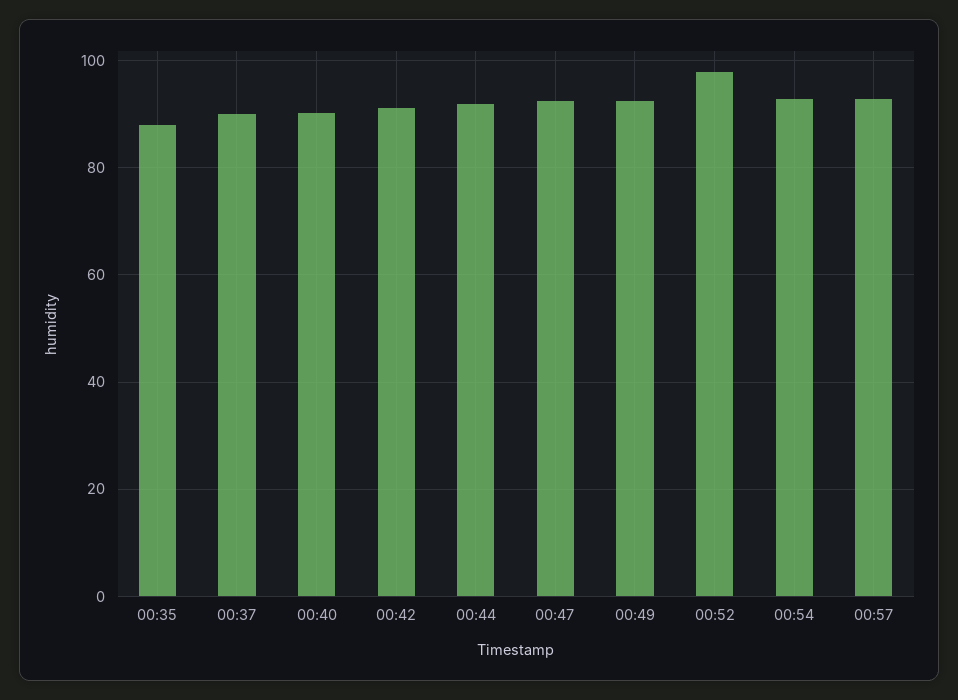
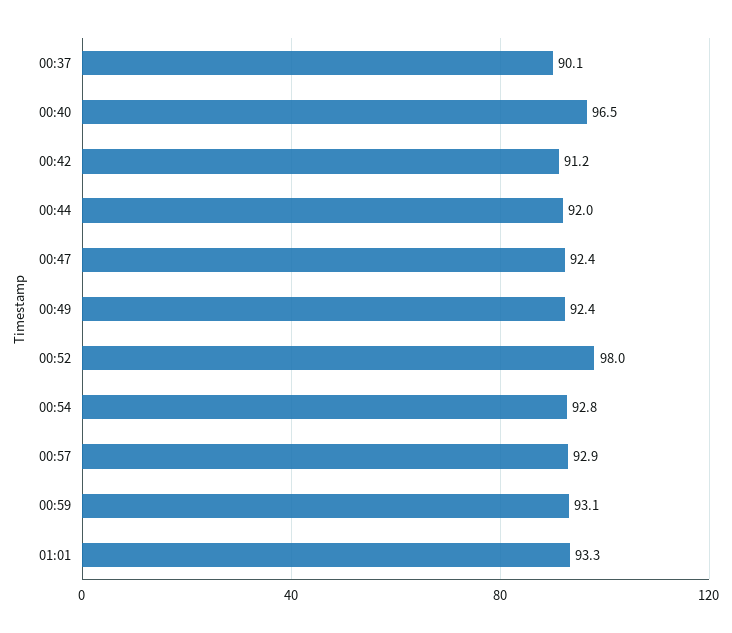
00:35: 88 -> none
00:40: 90 -> 96.5
00:59: none -> 93.1
01:01: none -> 93.3

